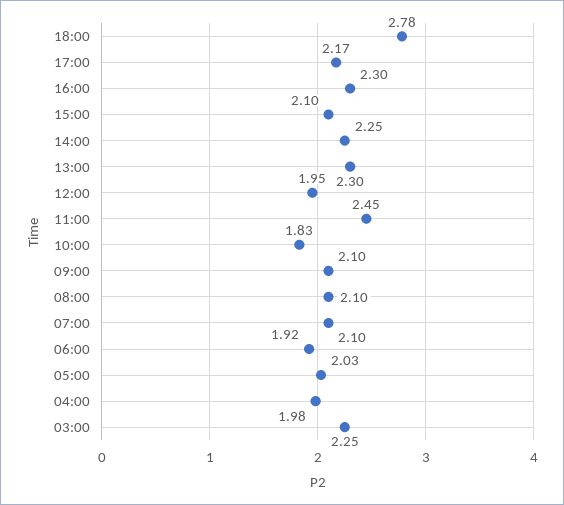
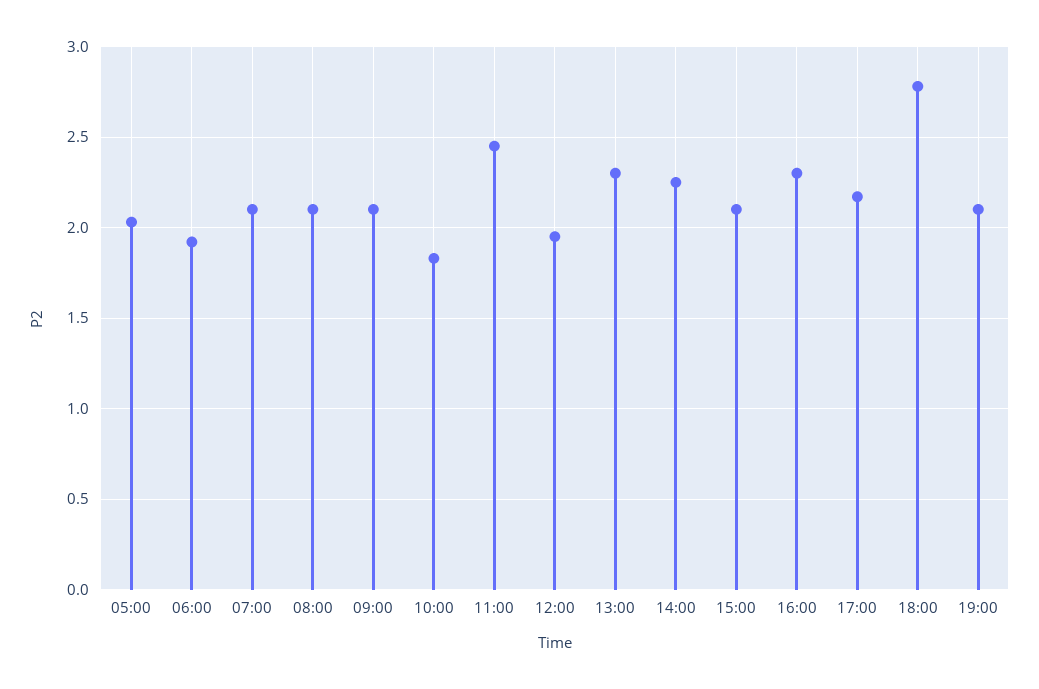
04:00: 1.98 -> none
03:00: 2.25 -> none
19:00: none -> 2.1

